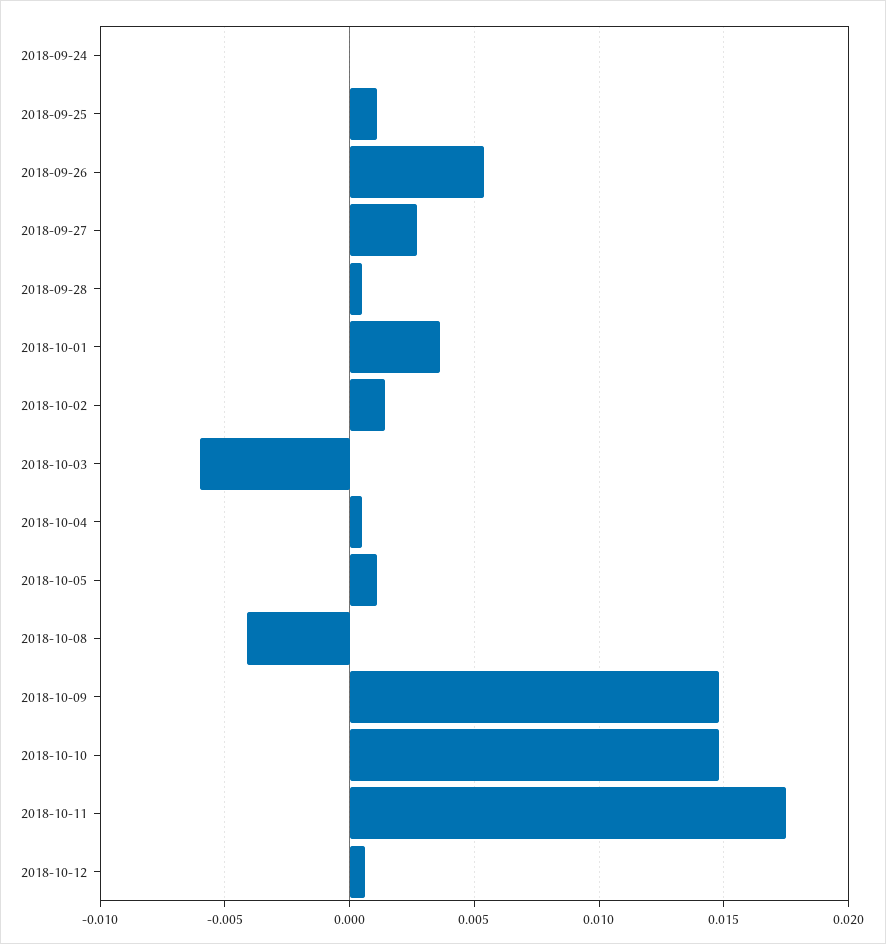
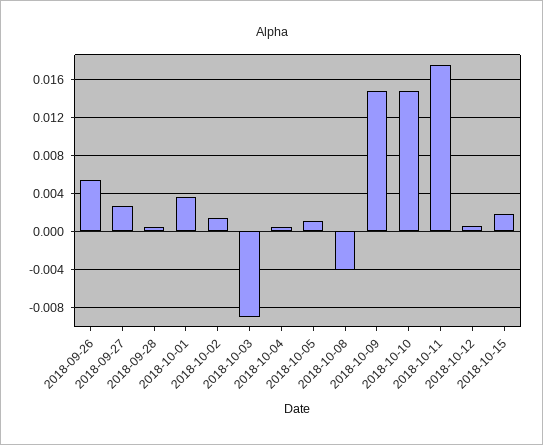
2018-09-24: 0 -> none
2018-09-25: 0.001 -> none
2018-10-03: -0.006 -> -0.009
2018-10-15: none -> 0.002

